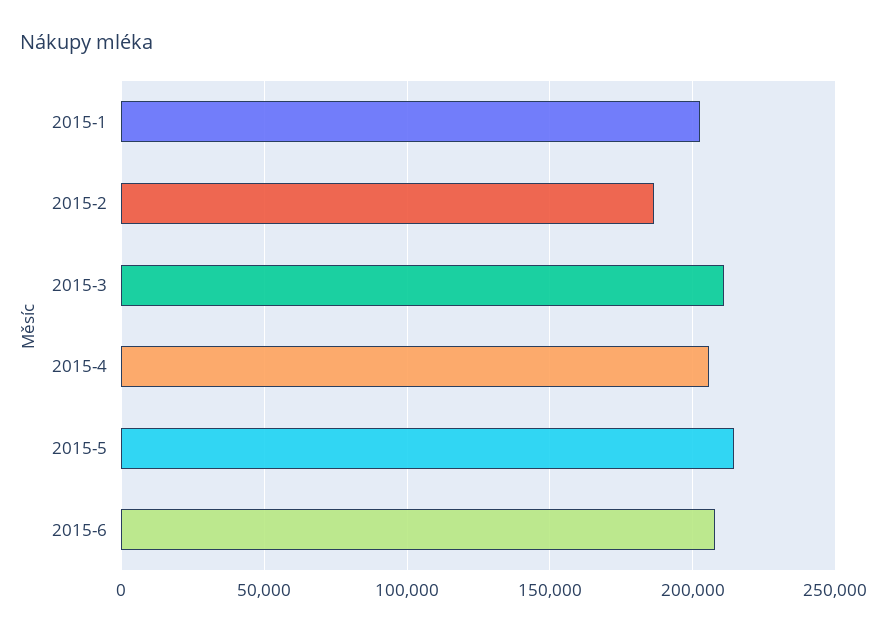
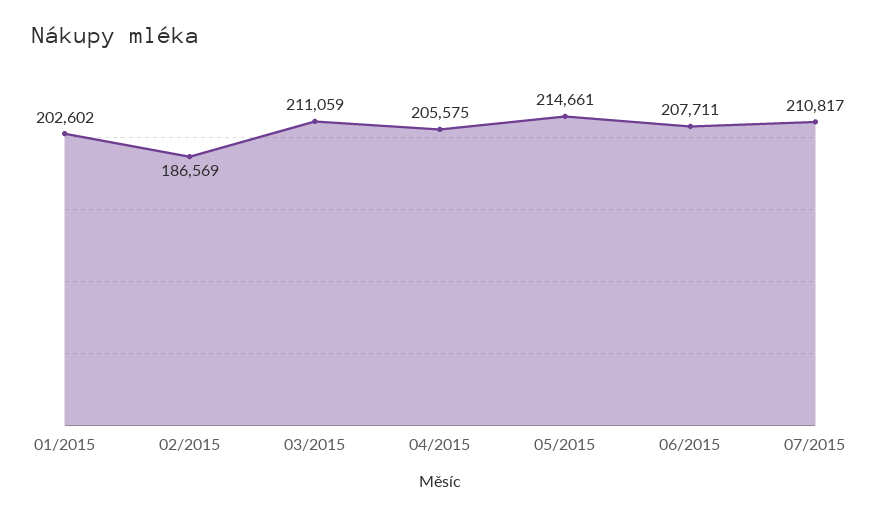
07/2015: none -> 210817

